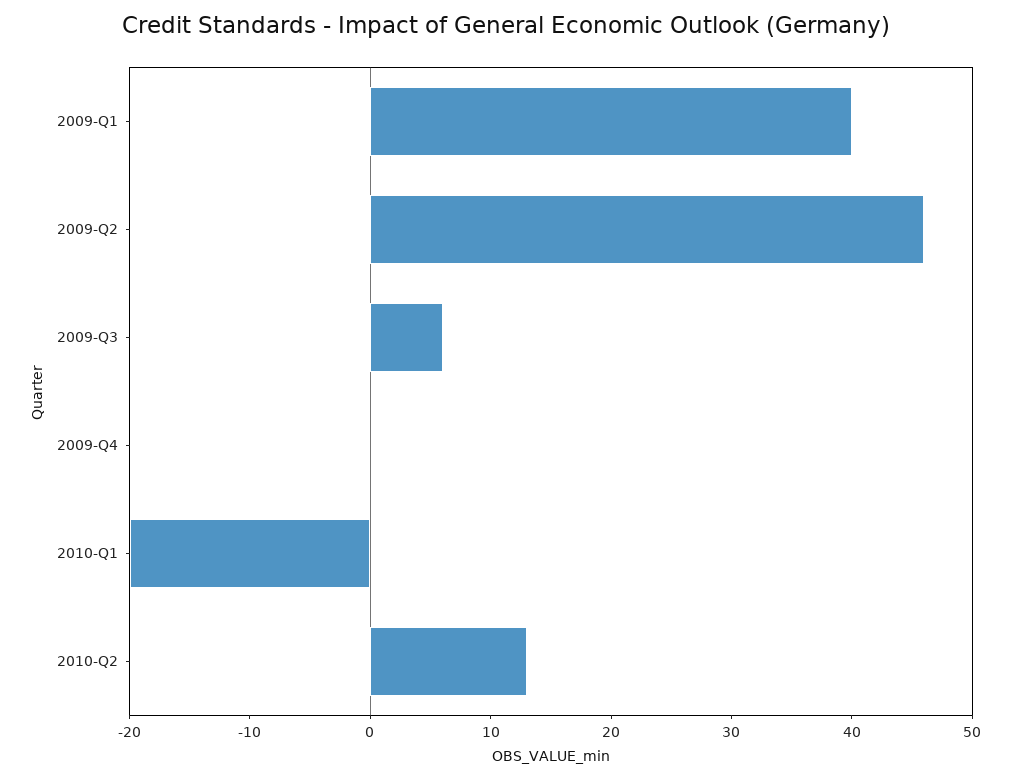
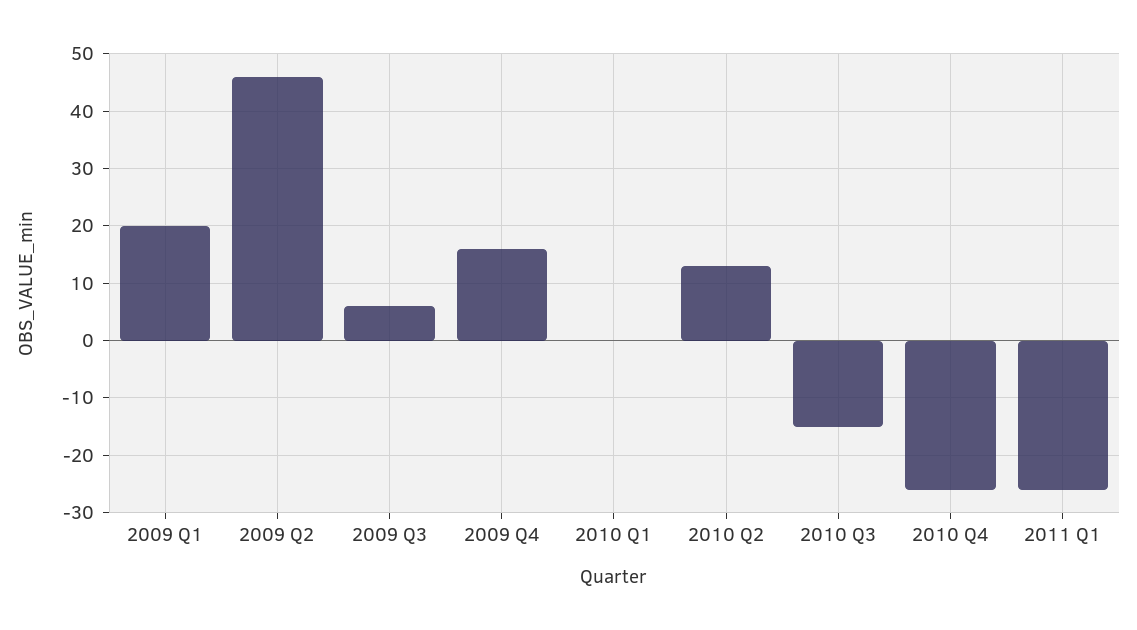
2009-Q1: 40 -> 20
2009-Q4: 0 -> 15
2010-Q1: -20 -> 0
2010 Q3: none -> -15
2010 Q4: none -> -25
2011 Q1: none -> -25

